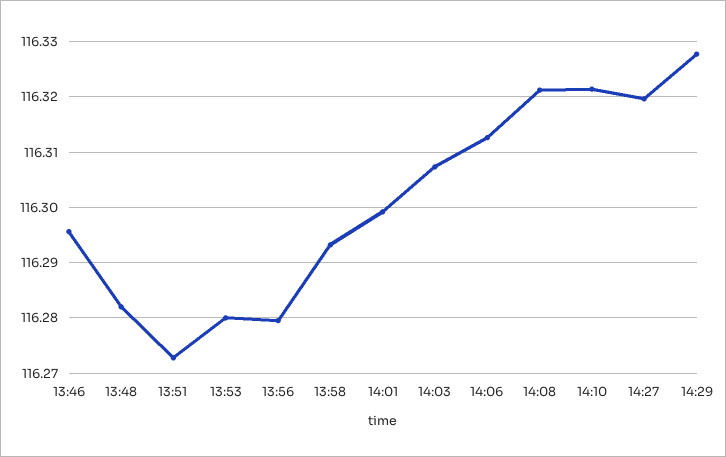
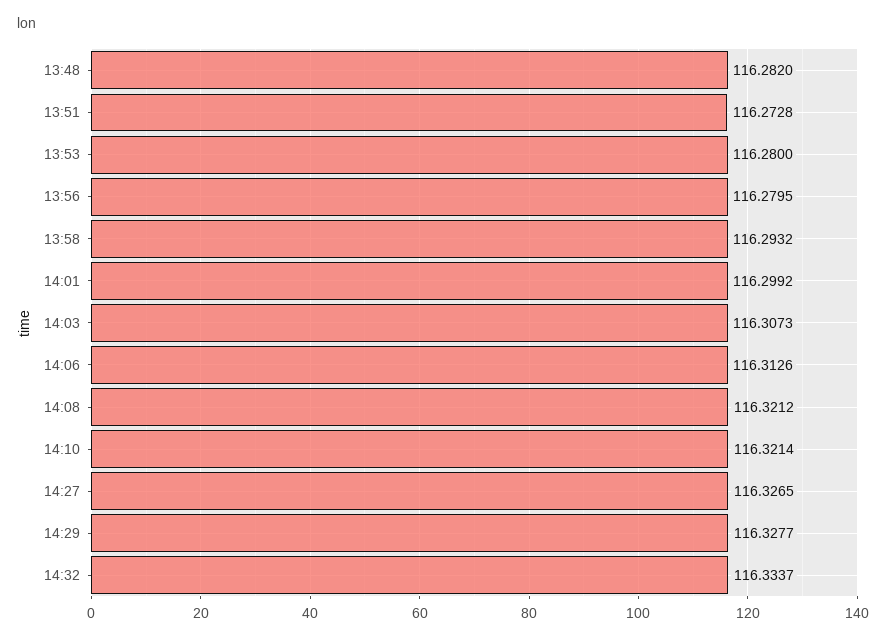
13:46: 116.296 -> none
14:27: 116.32 -> 116.3265
14:32: none -> 116.3337

